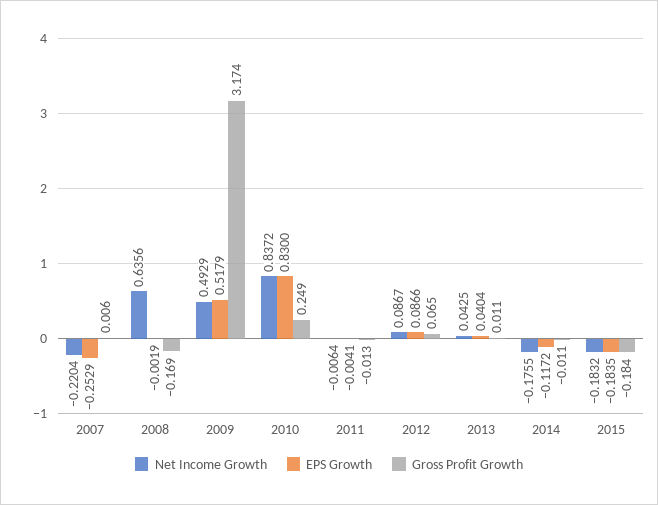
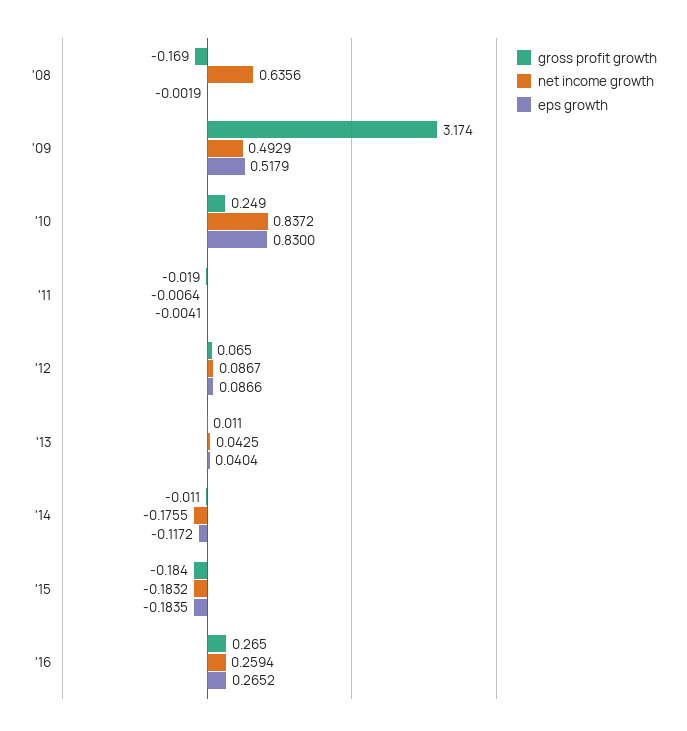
Net Income Growth, 2007: -0.2204 -> none
EPS Growth, 2007: -0.2529 -> none
Gross Profit Growth, 2007: 0.006 -> none
Gross Profit Growth, 2011: -0.013 -> -0.019
Gross Profit Growth, '16: none -> 0.265
Net Income Growth, '16: none -> 0.2594
EPS Growth, '16: none -> 0.2652

